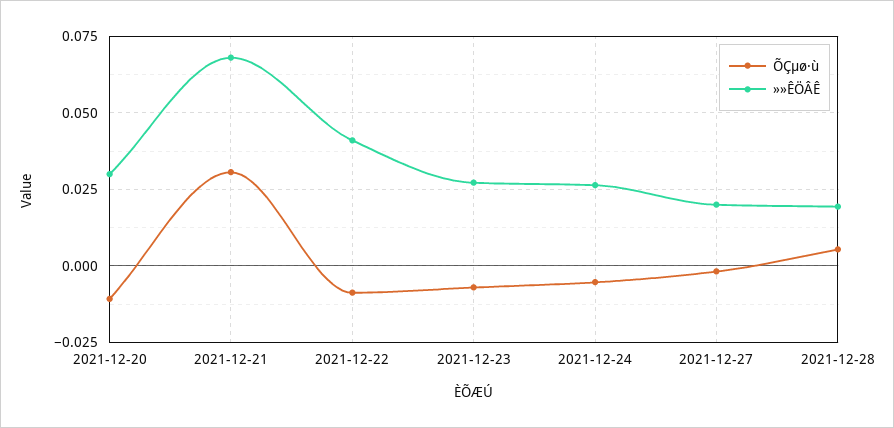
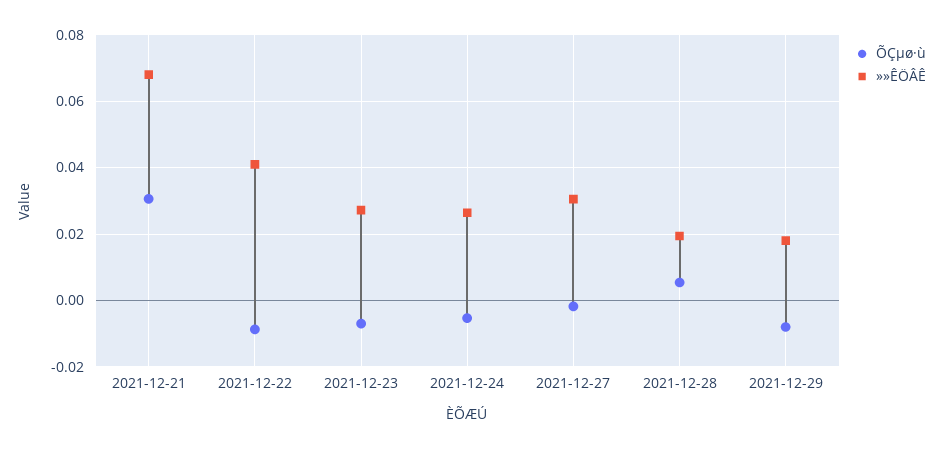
ÕÇµø·ù, 2021-12-20: -0.01 -> none
»»ÊÖÂÊ, 2021-12-20: 0.03 -> none
»»ÊÖÂÊ, 2021-12-27: 0.02 -> 0.03
ÕÇµø·ù, 2021-12-29: none -> -0.008
»»ÊÖÂÊ, 2021-12-29: none -> 0.018

